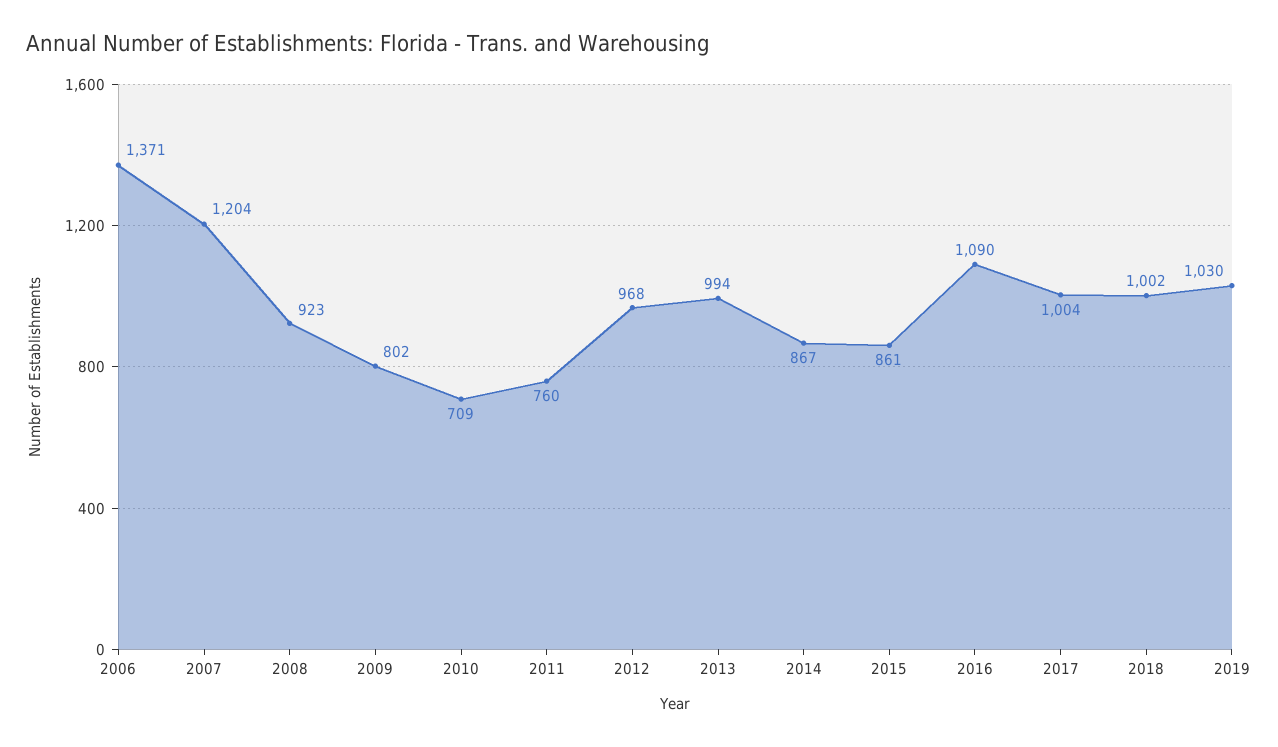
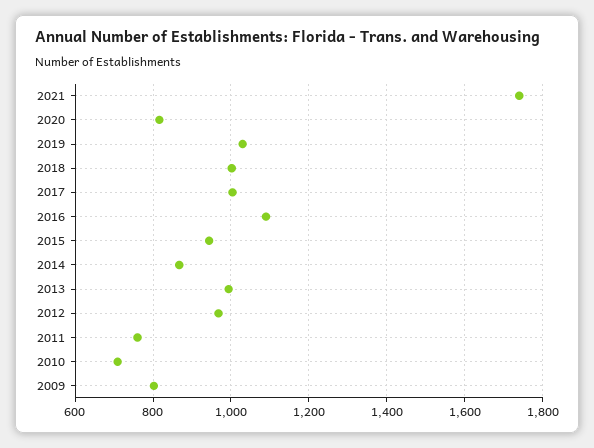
2006: 1371 -> none
2007: 1204 -> none
2008: 923 -> none
2015: 861 -> 940
2021: none -> 1740
2020: none -> 820

